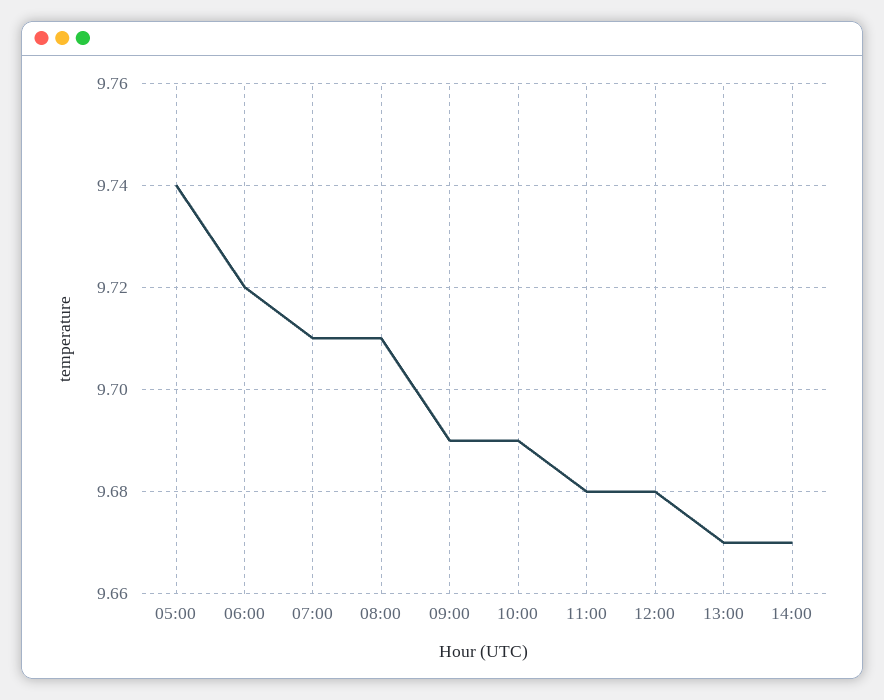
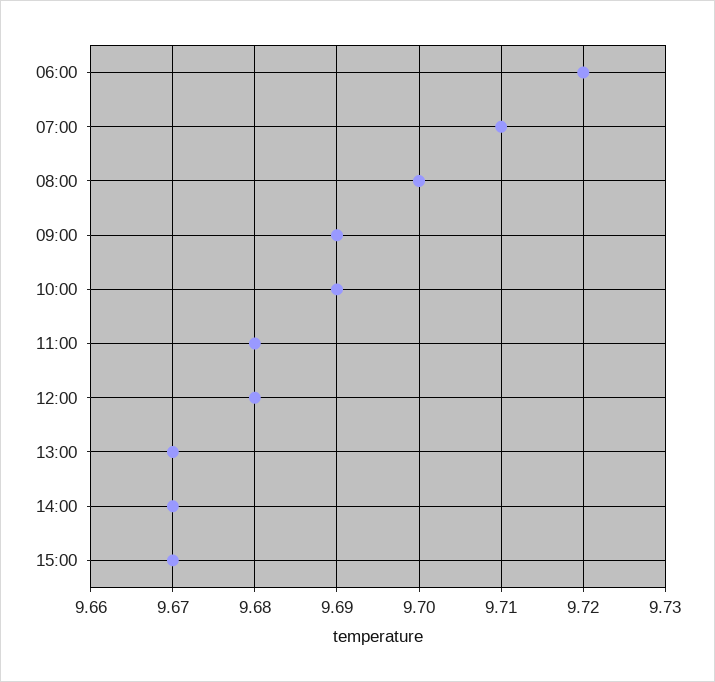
05:00: 9.74 -> none
08:00: 9.71 -> 9.7
15:00: none -> 9.67

